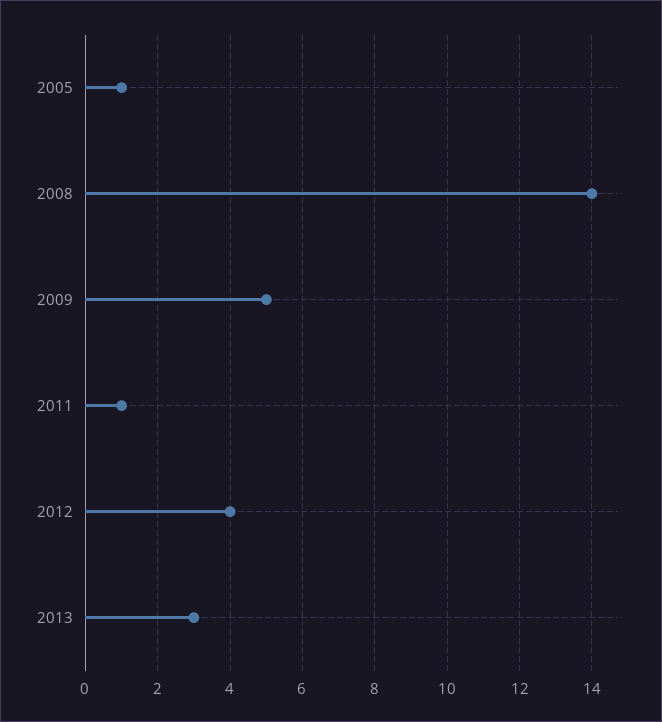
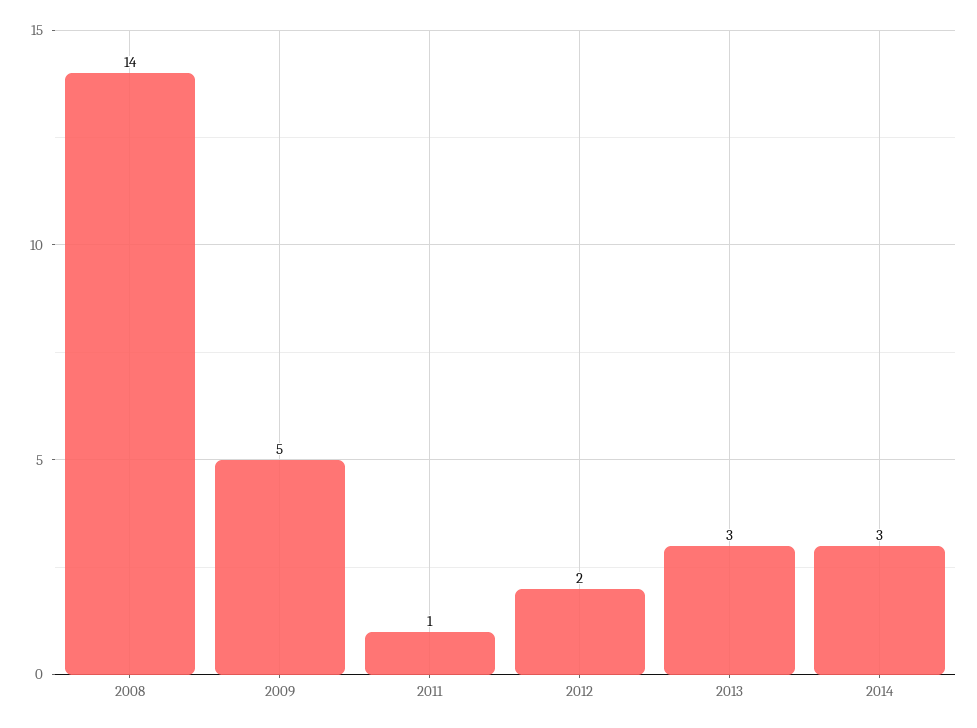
2005: 1 -> none
2012: 4 -> 2
2014: none -> 3

